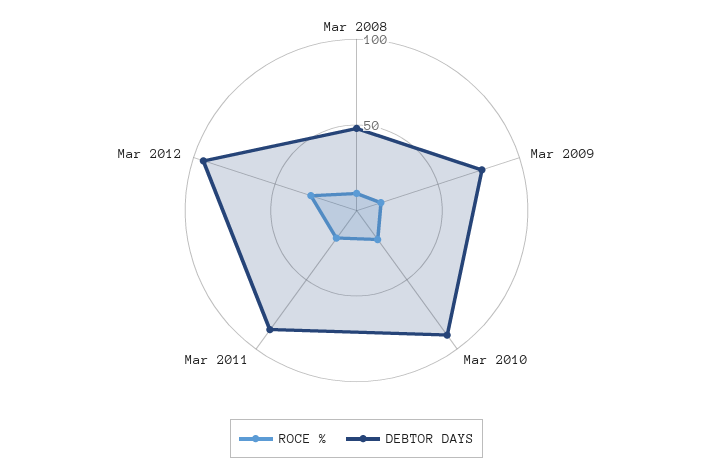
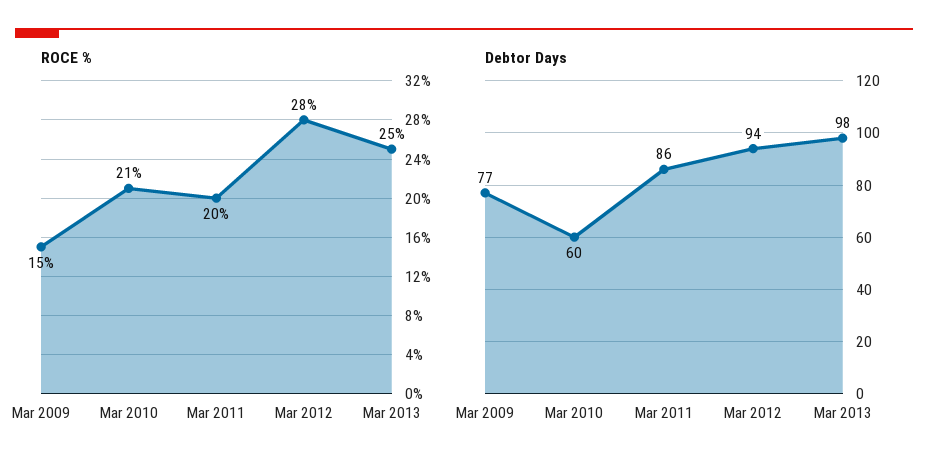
ROCE %, Mar 2008: 10 -> none
DEBTOR DAYS, Mar 2008: 50 -> none
DEBTOR DAYS, Mar 2010: 90 -> 60
ROCE %, Mar 2013: none -> 25
DEBTOR DAYS, Mar 2013: none -> 98

